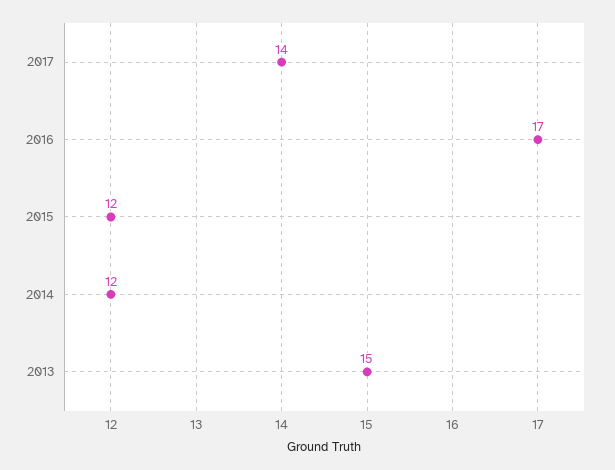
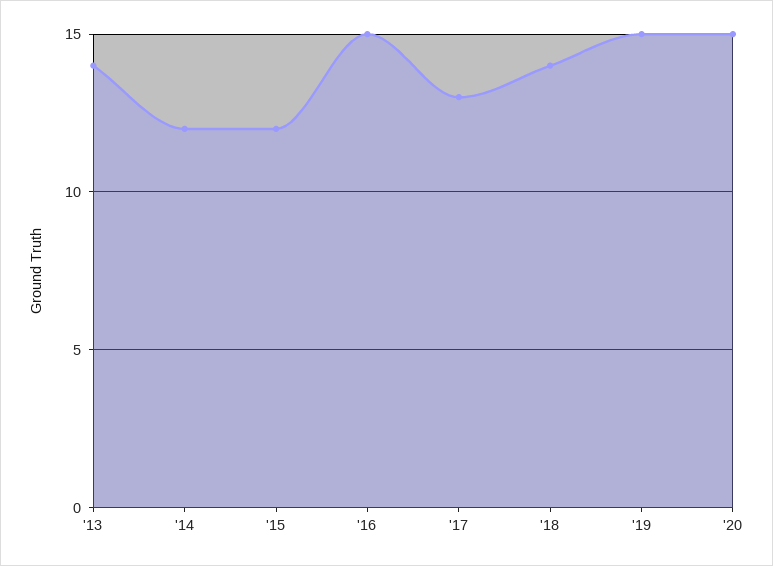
2017: 14 -> 13
2016: 17 -> 15
2013: 15 -> 14
'18: none -> 14
'19: none -> 15
'20: none -> 15

